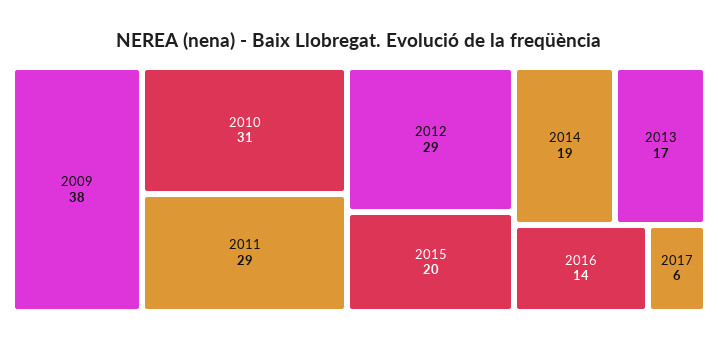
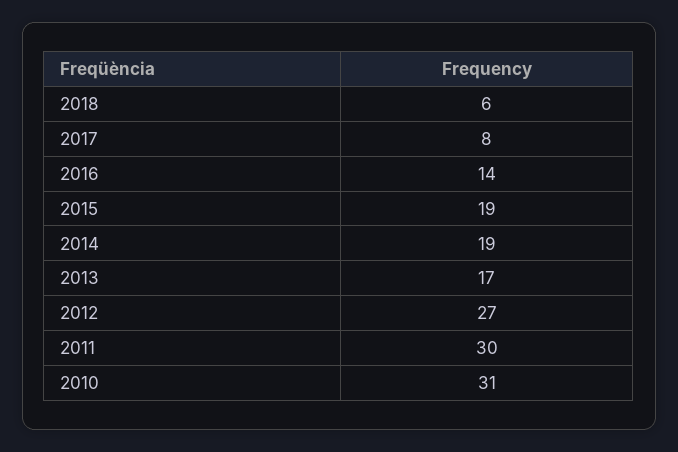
2009: 38 -> none
2011: 29 -> 30
2012: 29 -> 27
2015: 20 -> 19
2017: 6 -> 8
2018: none -> 6

